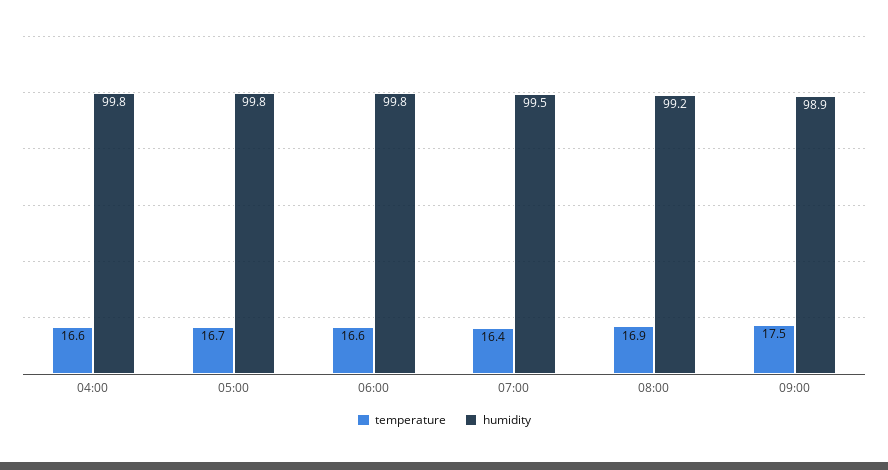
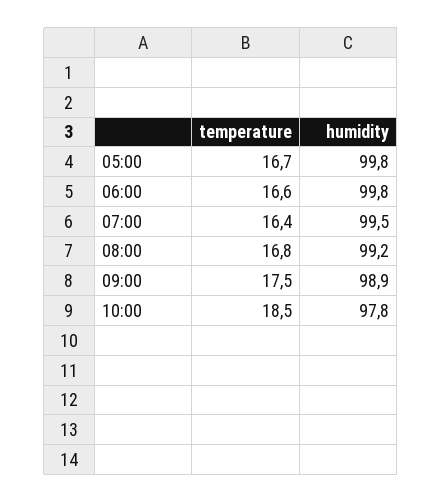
temperature, 04:00: 16.6 -> none
humidity, 04:00: 99.8 -> none
temperature, 08:00: 16.9 -> 16.8
temperature, 10:00: none -> 18.5
humidity, 10:00: none -> 97.8

